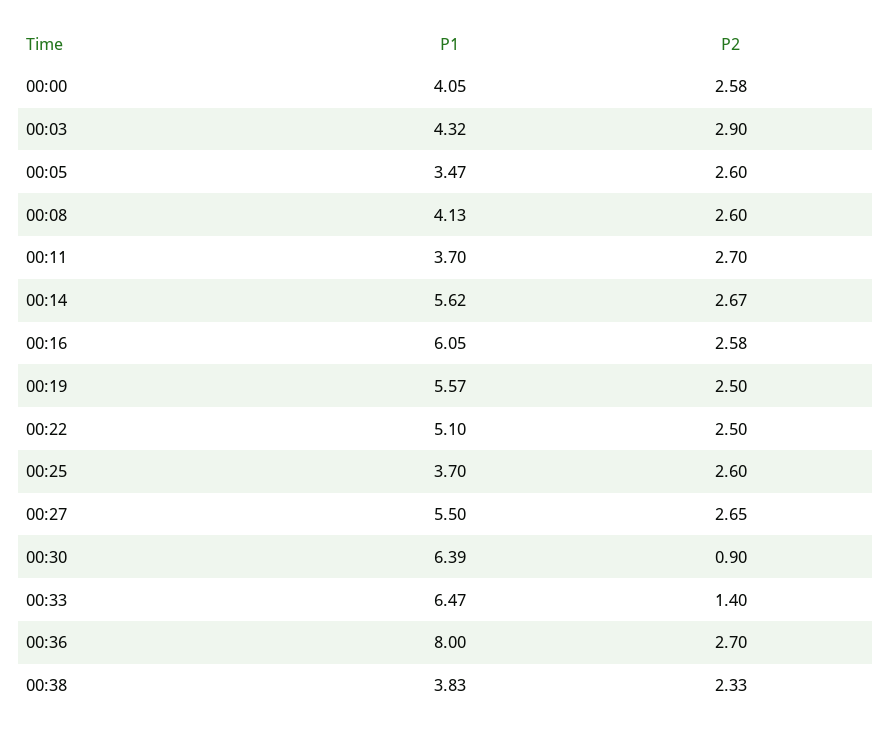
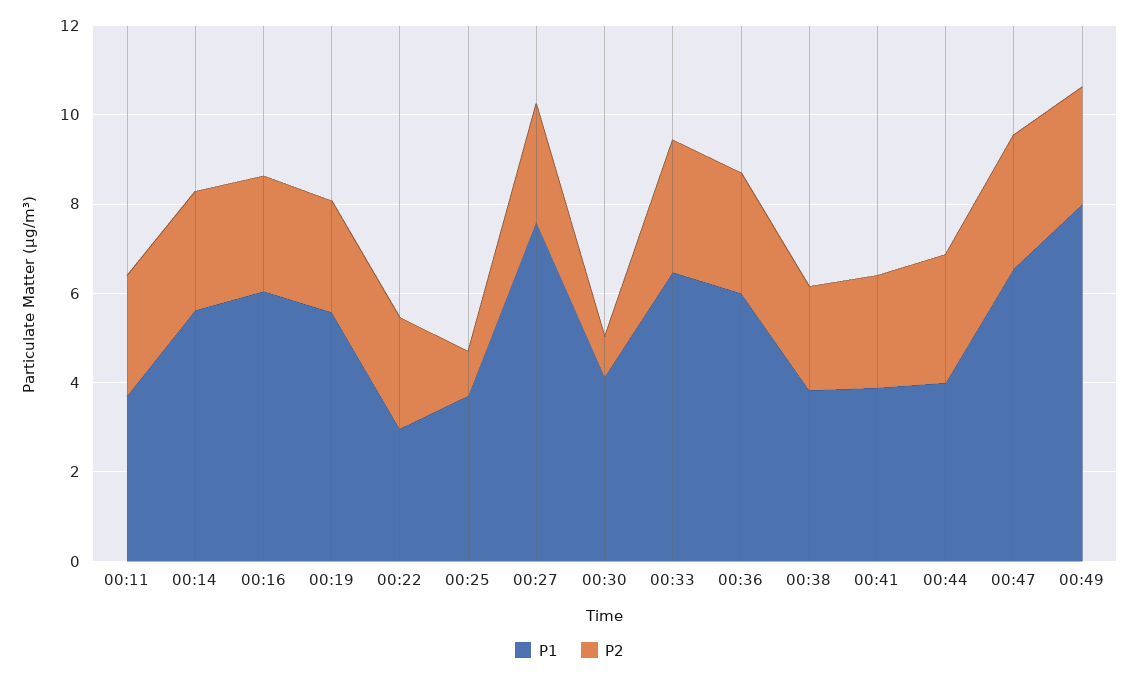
P1, 00:00: 4.05 -> none
P2, 00:00: 2.58 -> none
P1, 00:03: 4.32 -> none
P2, 00:03: 2.9 -> none
P1, 00:05: 3.47 -> none
P2, 00:05: 2.6 -> none
P1, 00:08: 4.13 -> none
P2, 00:08: 2.6 -> none
P1, 00:22: 5.1 -> 3
P2, 00:25: 2.6 -> 1
P1, 00:27: 5.5 -> 7.5
P1, 00:30: 6.39 -> 4
P2, 00:33: 1.4 -> 3
P1, 00:36: 8 -> 6
P1, 00:41: none -> 4
P2, 00:41: none -> 2.5
P1, 00:44: none -> 4
P2, 00:44: none -> 3
P1, 00:47: none -> 6.5
P2, 00:47: none -> 3
P1, 00:49: none -> 8
P2, 00:49: none -> 2.5

